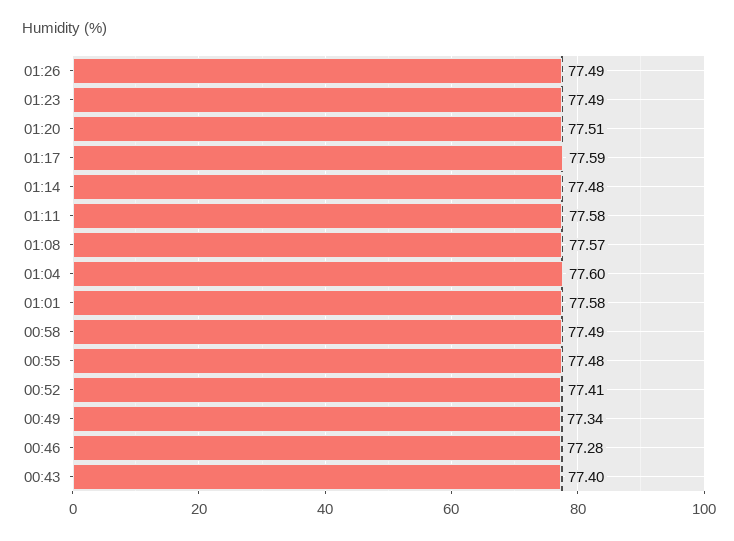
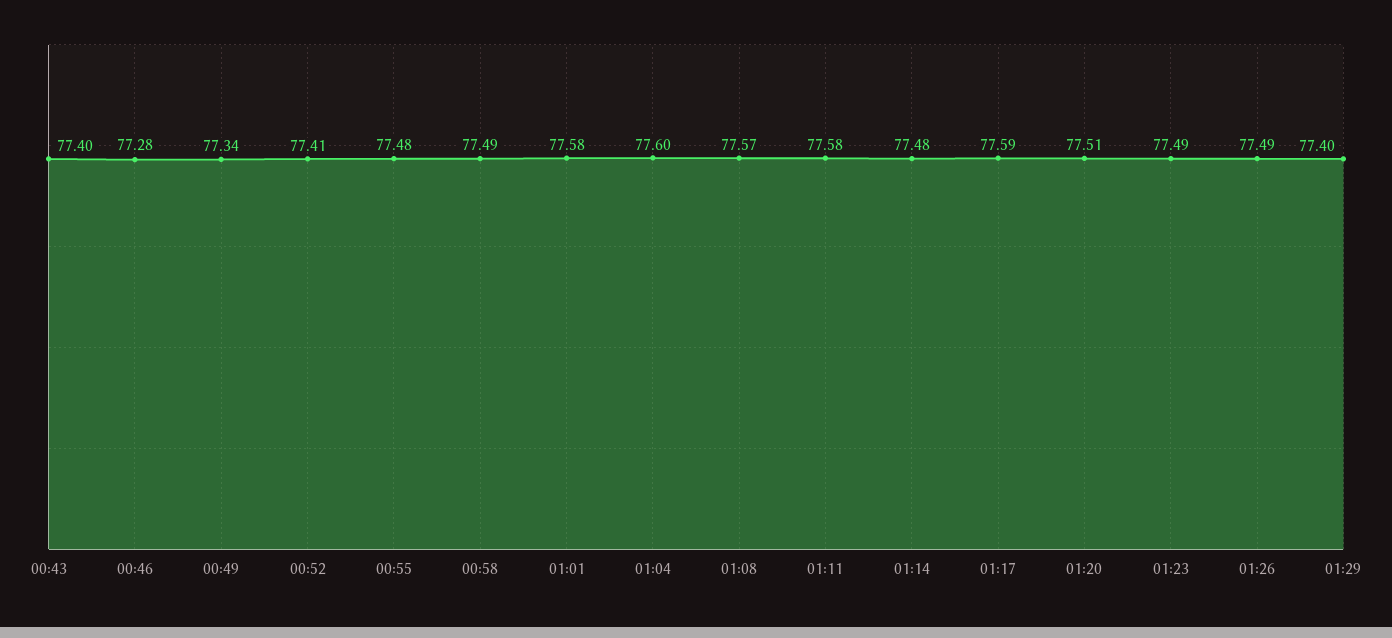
01:29: none -> 77.4

